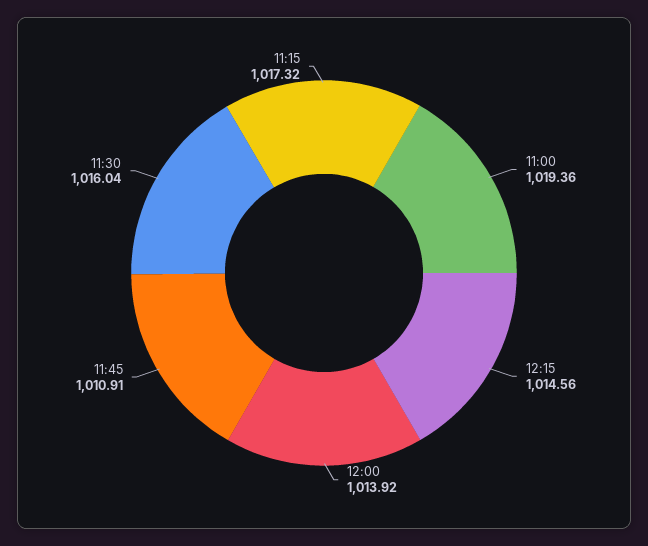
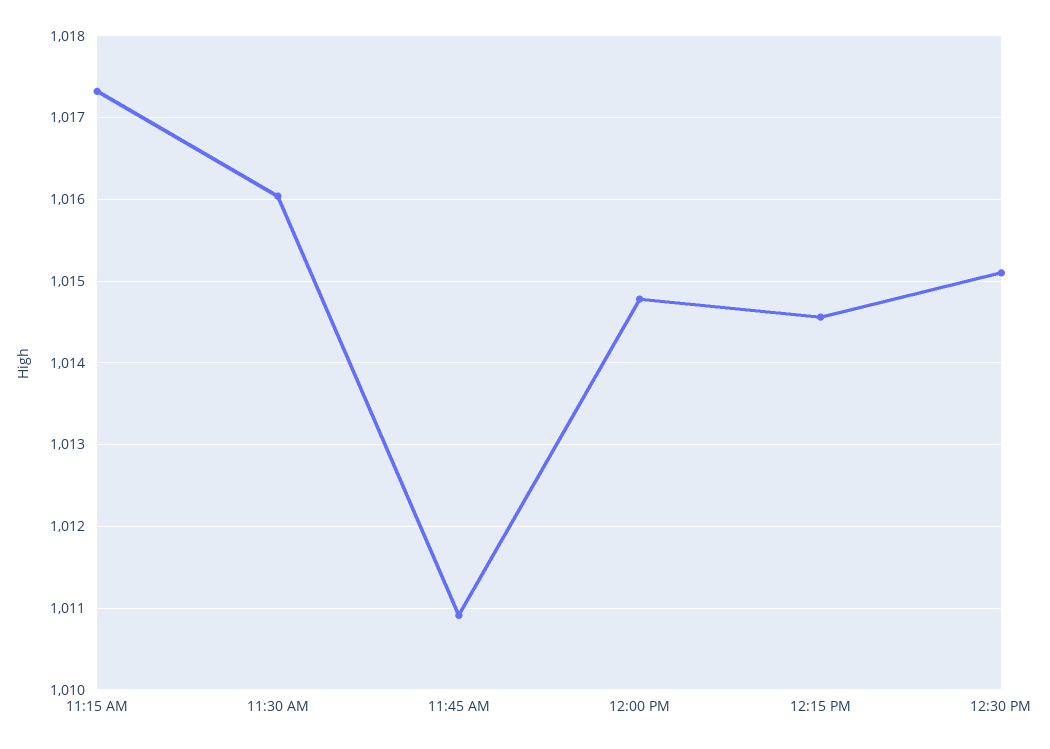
11:00: 1019.36 -> none
12:00: 1013.92 -> 1014.8
12:30 PM: none -> 1015.1

